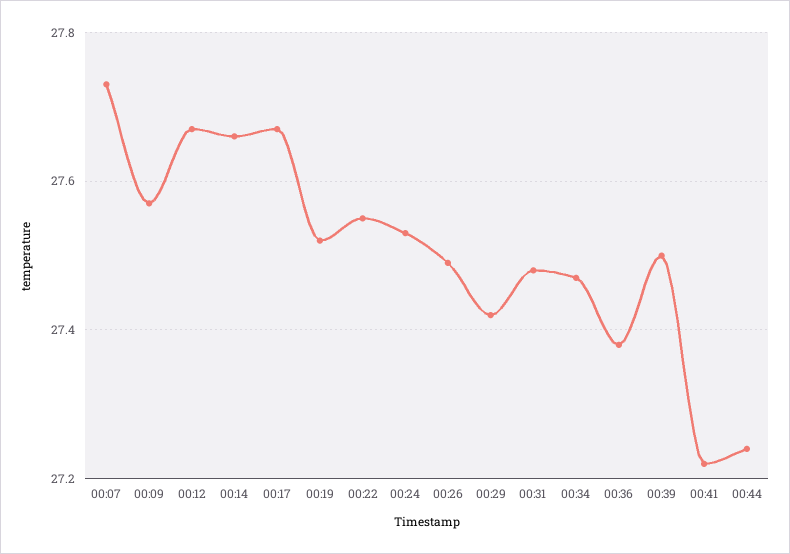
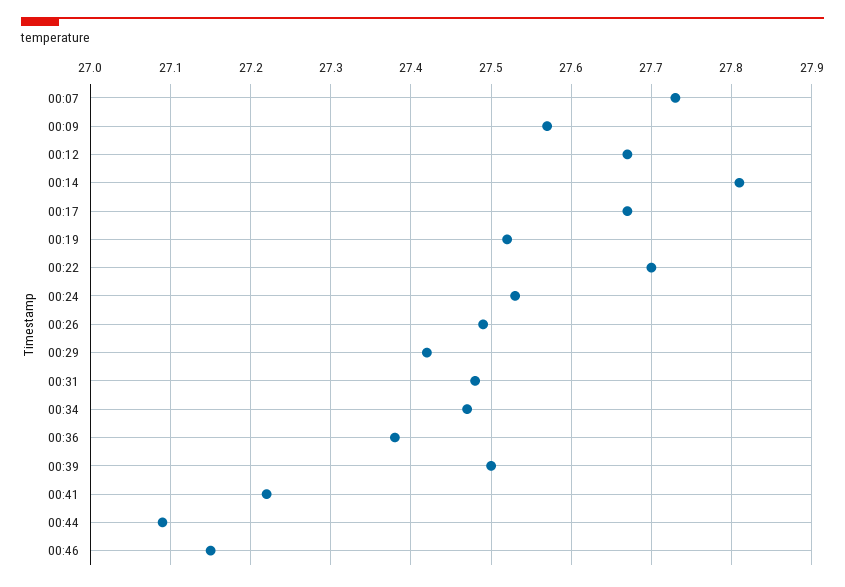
00:14: 27.65 -> 27.81
00:22: 27.55 -> 27.7
00:44: 27.25 -> 27.09
00:46: none -> 27.15

